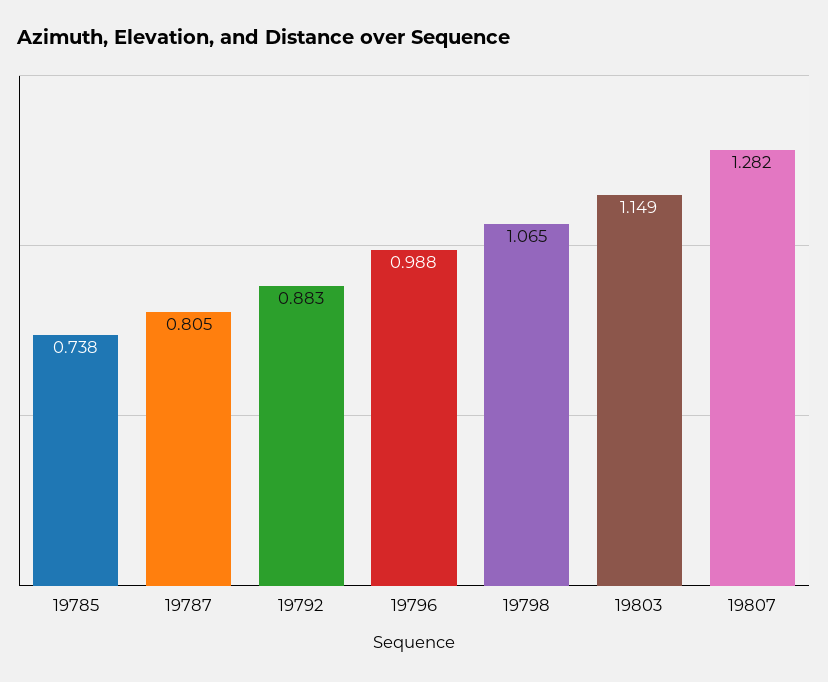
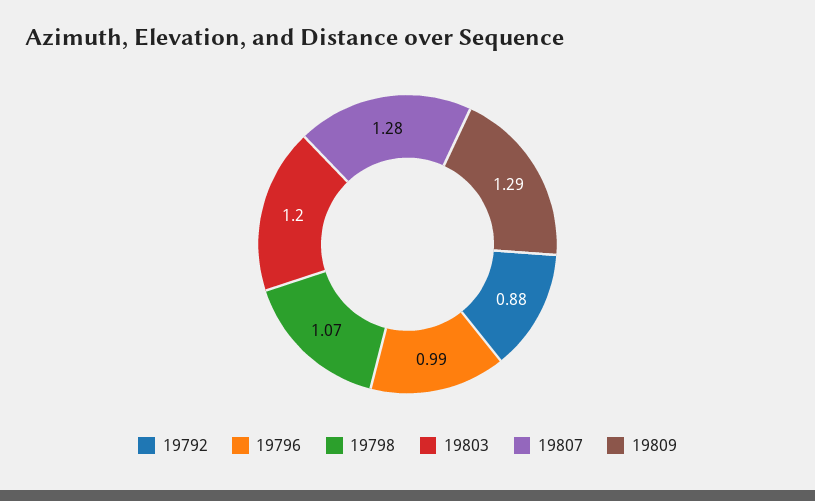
19785: 0.738 -> none
19787: 0.805 -> none
19803: 1.149 -> 1.2
19809: none -> 1.29

